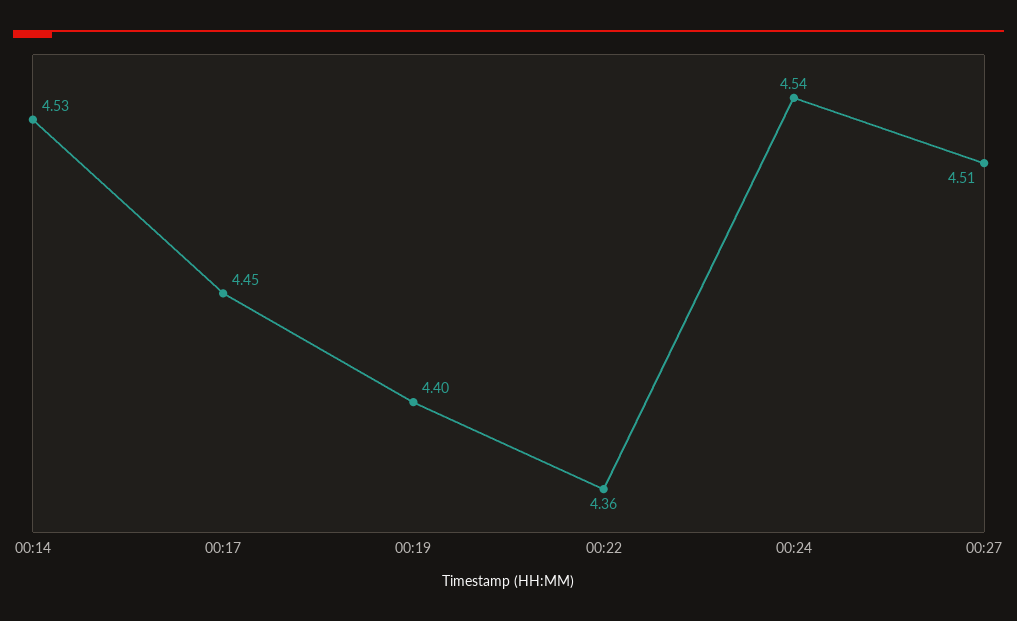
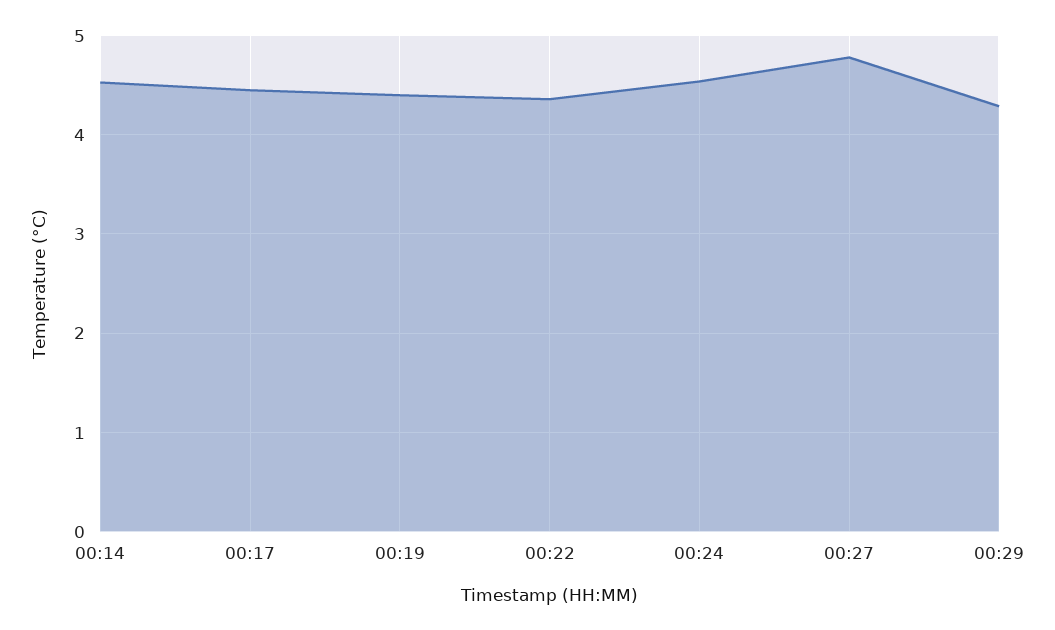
00:27: 4.51 -> 4.8
00:29: none -> 4.3

